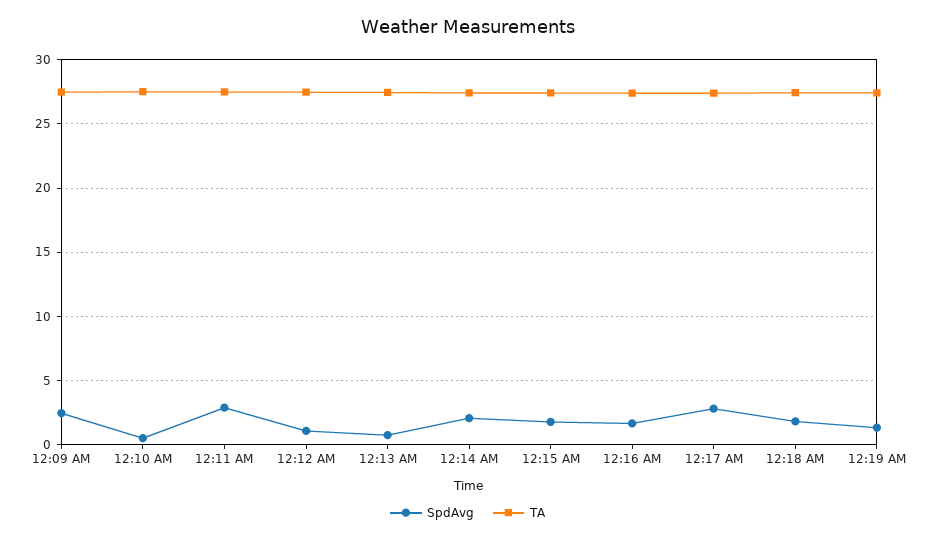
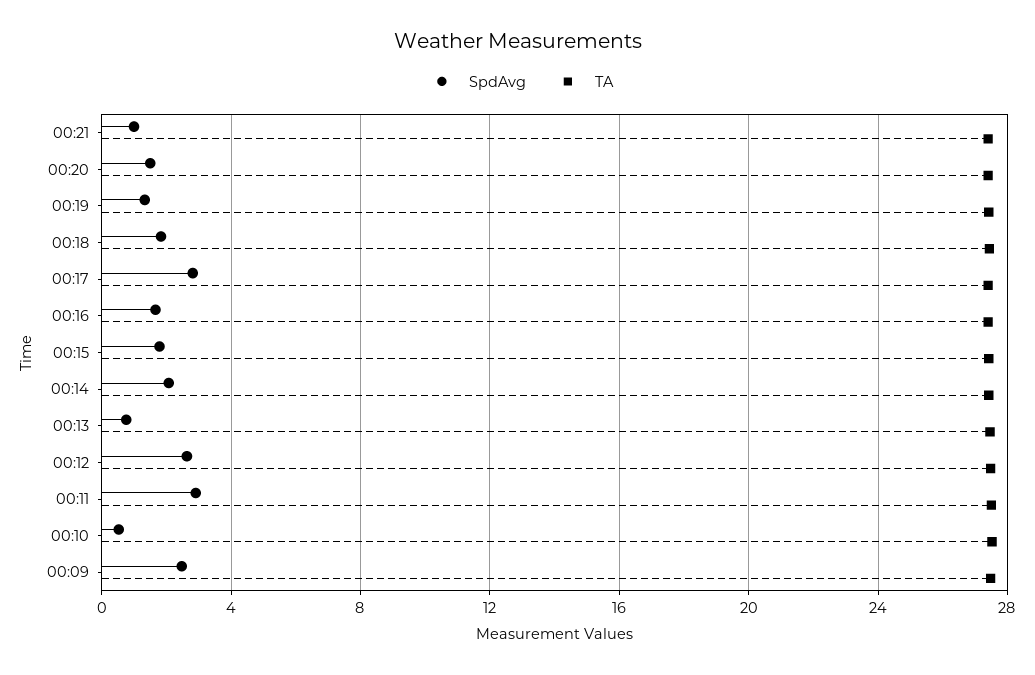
SpdAvg, 12:12 AM: 1 -> 2.5
SpdAvg, 00:21: none -> 1
TA, 00:21: none -> 27.5
SpdAvg, 00:20: none -> 1.5
TA, 00:20: none -> 27.5

